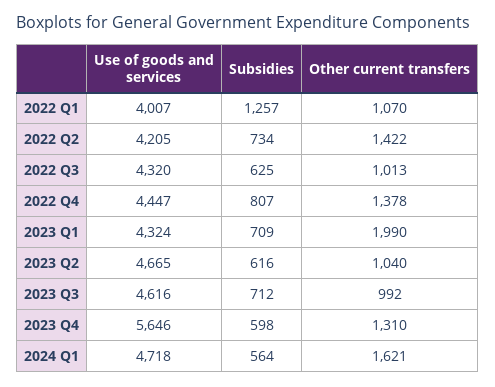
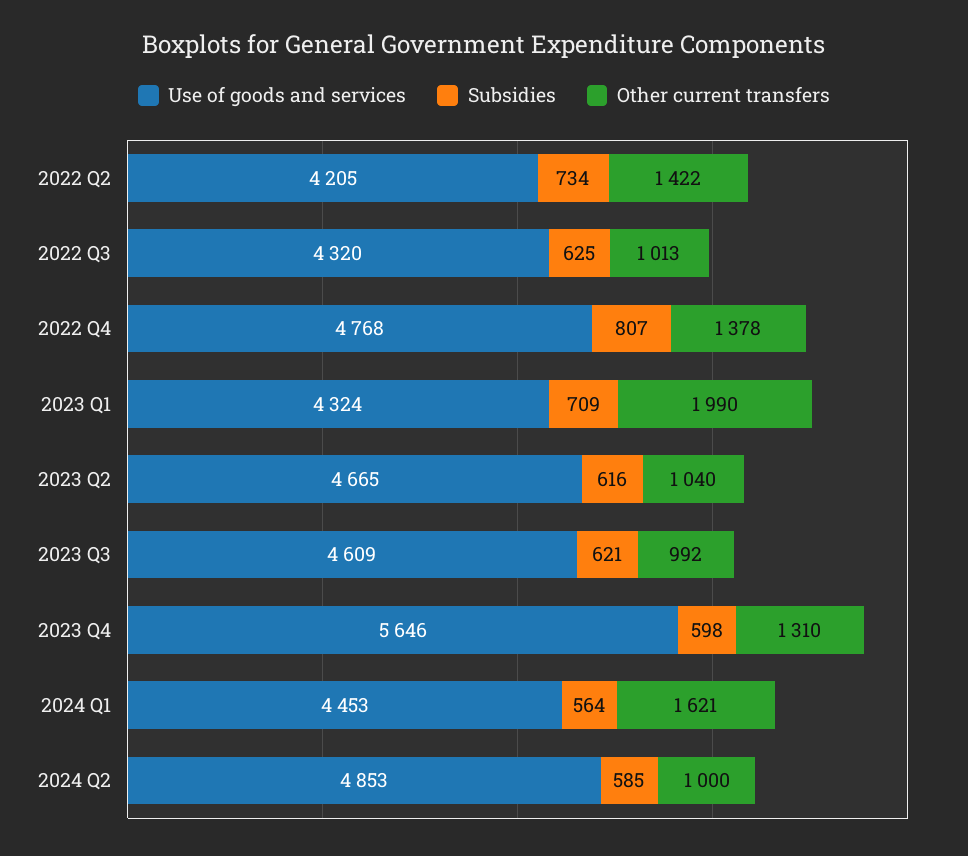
Use of goods and services, 2022 Q1: 4007 -> none
Subsidies, 2022 Q1: 1257 -> none
Other current transfers, 2022 Q1: 1070 -> none
Use of goods and services, 2022 Q4: 4447 -> 4768
Use of goods and services, 2023 Q3: 4616 -> 4609
Subsidies, 2023 Q3: 712 -> 621
Use of goods and services, 2024 Q1: 4718 -> 4453
Use of goods and services, 2024 Q2: none -> 4853
Subsidies, 2024 Q2: none -> 585
Other current transfers, 2024 Q2: none -> 1000

